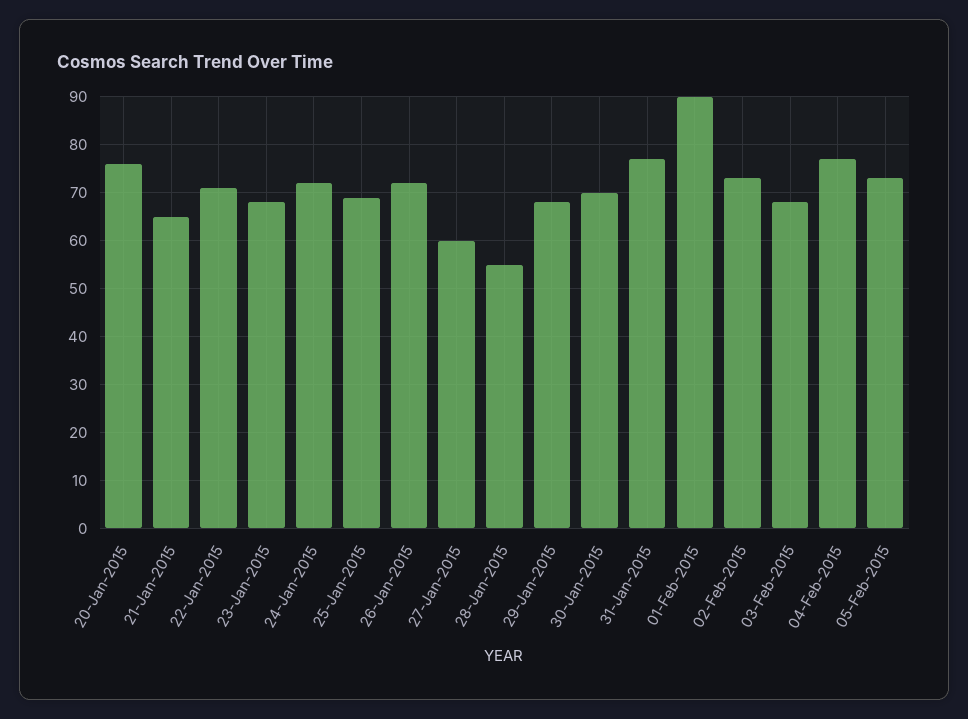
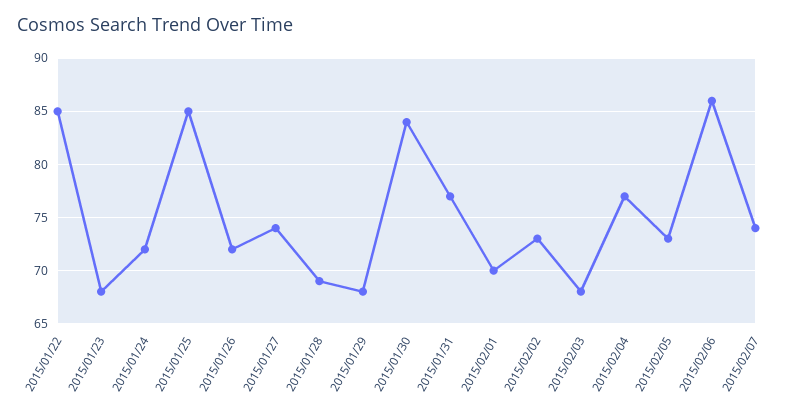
20-Jan-2015: 75 -> none
21-Jan-2015: 65 -> none
22-Jan-2015: 70 -> 85
25-Jan-2015: 70 -> 85
27-Jan-2015: 60 -> 74
28-Jan-2015: 55 -> 69
30-Jan-2015: 70 -> 84
01-Feb-2015: 90 -> 70
2015/02/06: none -> 86
2015/02/07: none -> 74

